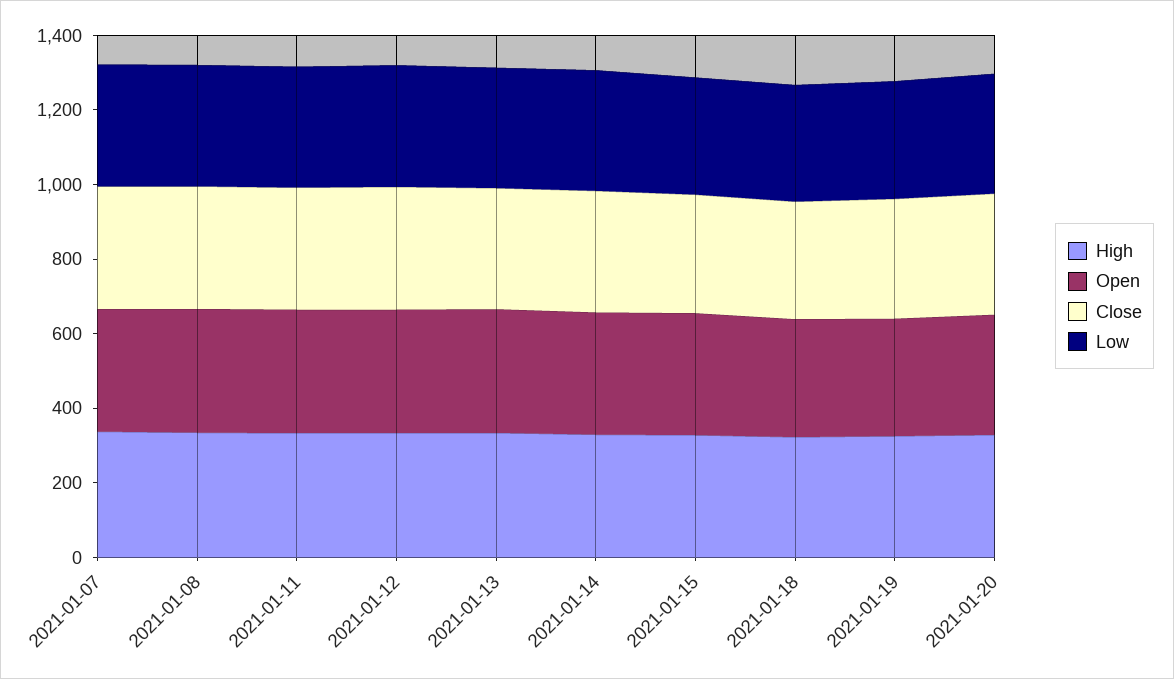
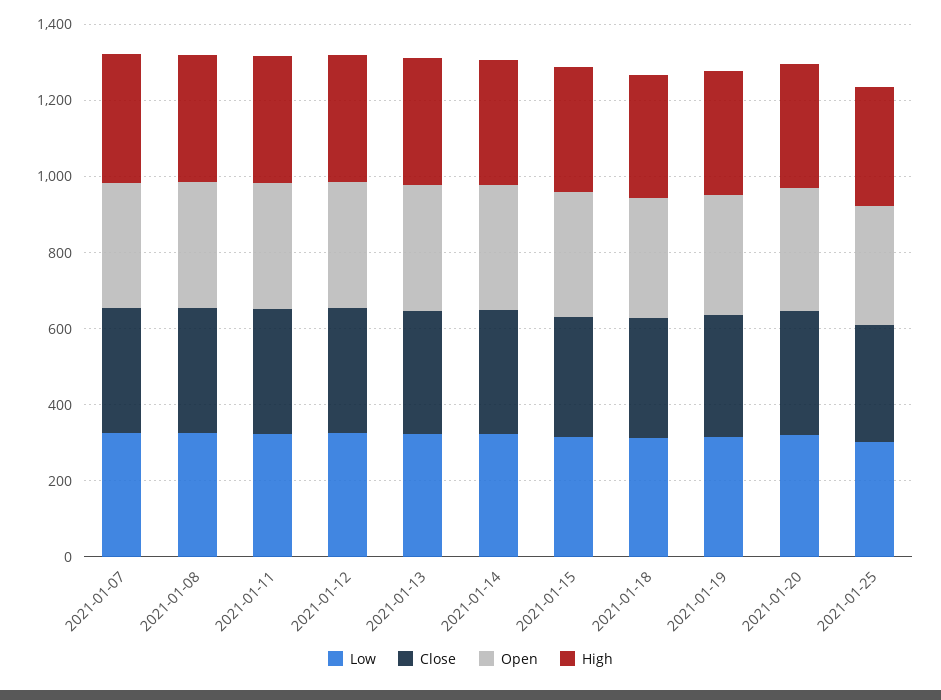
Low, 2021-01-25: none -> 300
Close, 2021-01-25: none -> 300
Open, 2021-01-25: none -> 300
High, 2021-01-25: none -> 300

